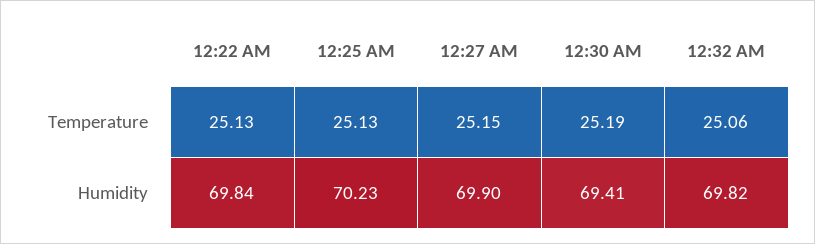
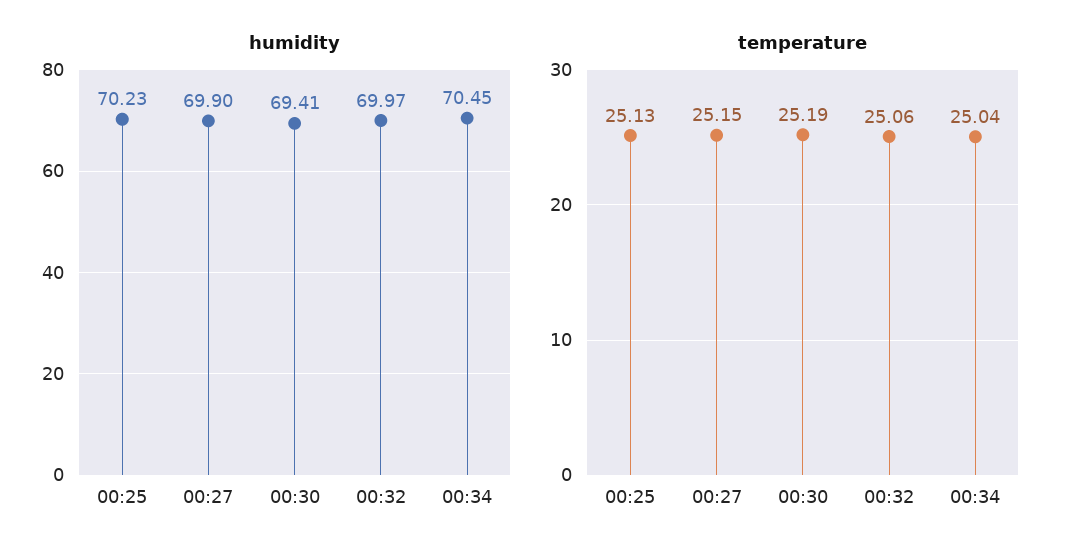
Temperature, 12:22 AM: 25.13 -> none
Humidity, 12:22 AM: 69.84 -> none
Humidity, 12:32 AM: 69.82 -> 69.97
Humidity, 00:34: none -> 70.45
Temperature, 00:34: none -> 25.04

